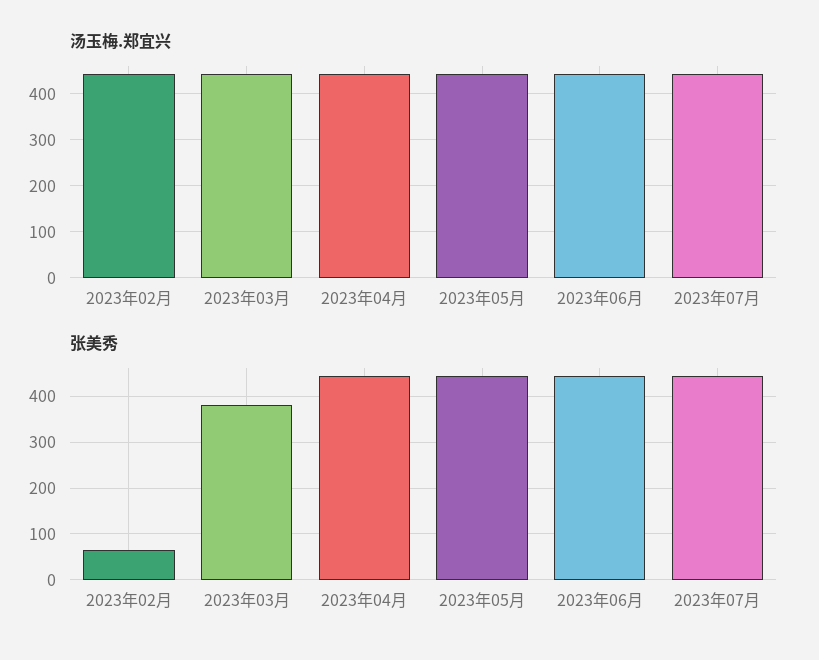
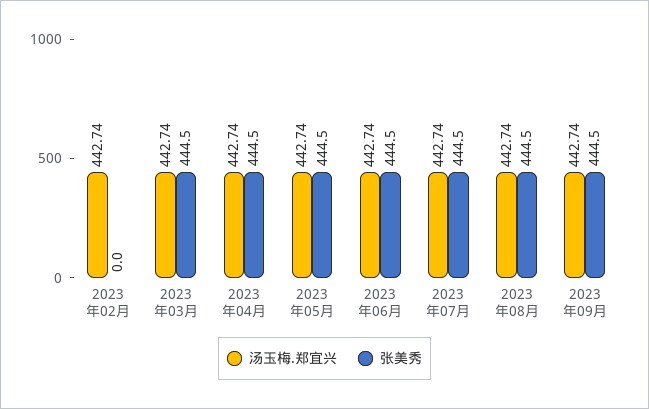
张美秀, 2023年02月: 60 -> 0
张美秀, 2023年03月: 380 -> 444.5
汤玉梅.郑宜兴, 2023年08月: none -> 442.74
张美秀, 2023年08月: none -> 444.5
汤玉梅.郑宜兴, 2023年09月: none -> 442.74
张美秀, 2023年09月: none -> 444.5

